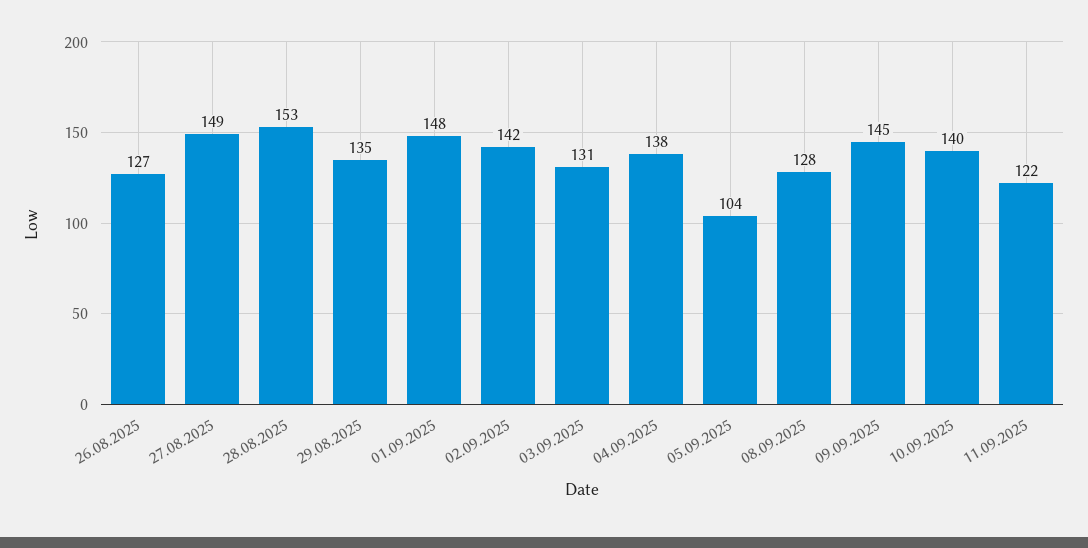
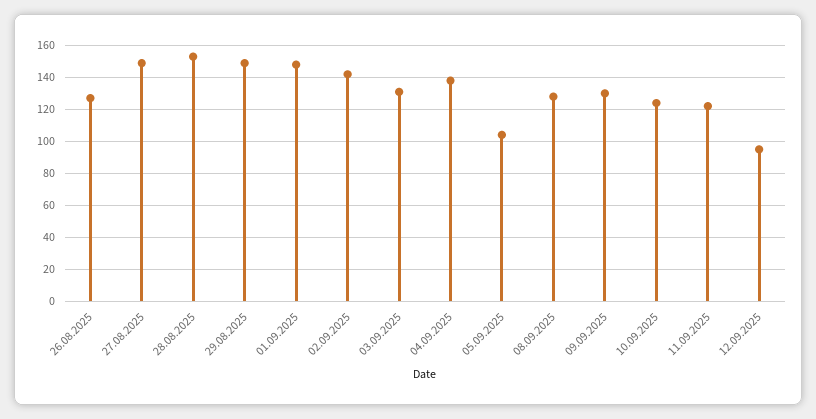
29.08.2025: 135 -> 150
09.09.2025: 145 -> 130
10.09.2025: 140 -> 125
12.09.2025: none -> 95

